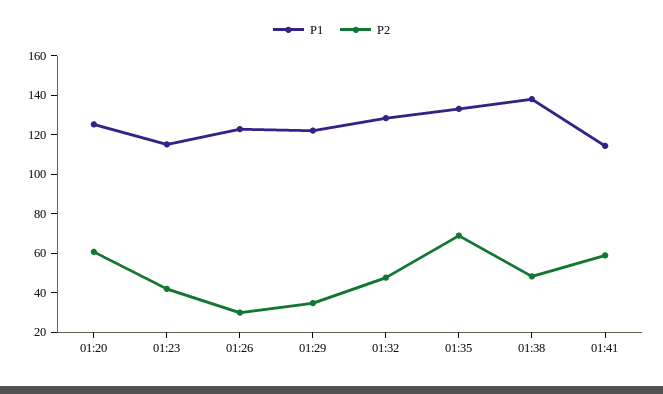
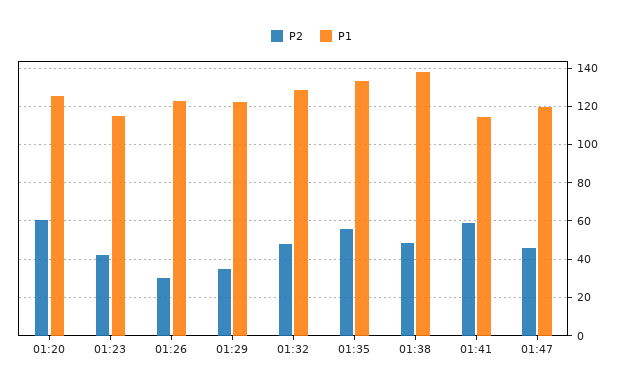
P2, 01:35: 70 -> 55
P2, 01:47: none -> 45
P1, 01:47: none -> 120

